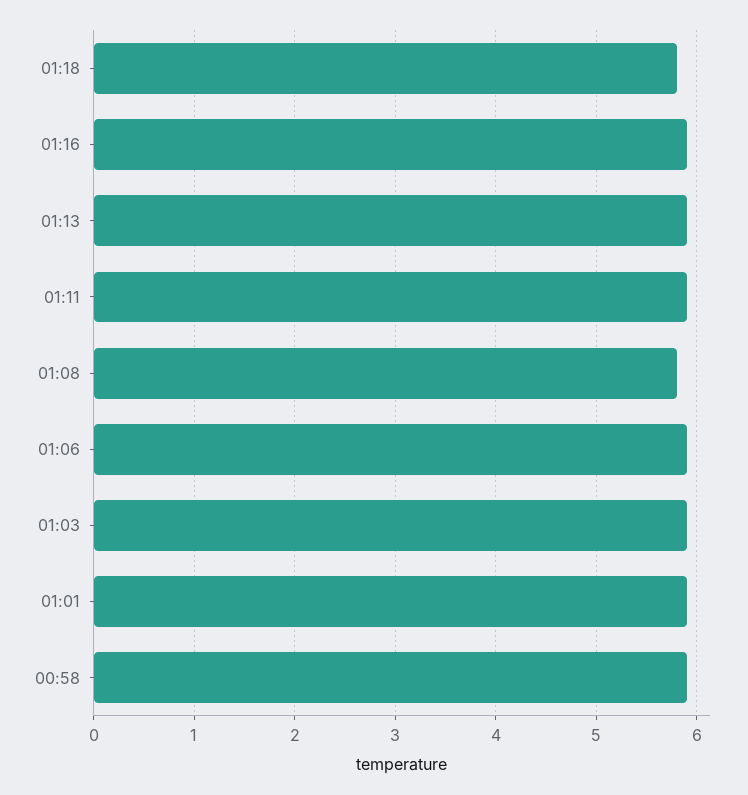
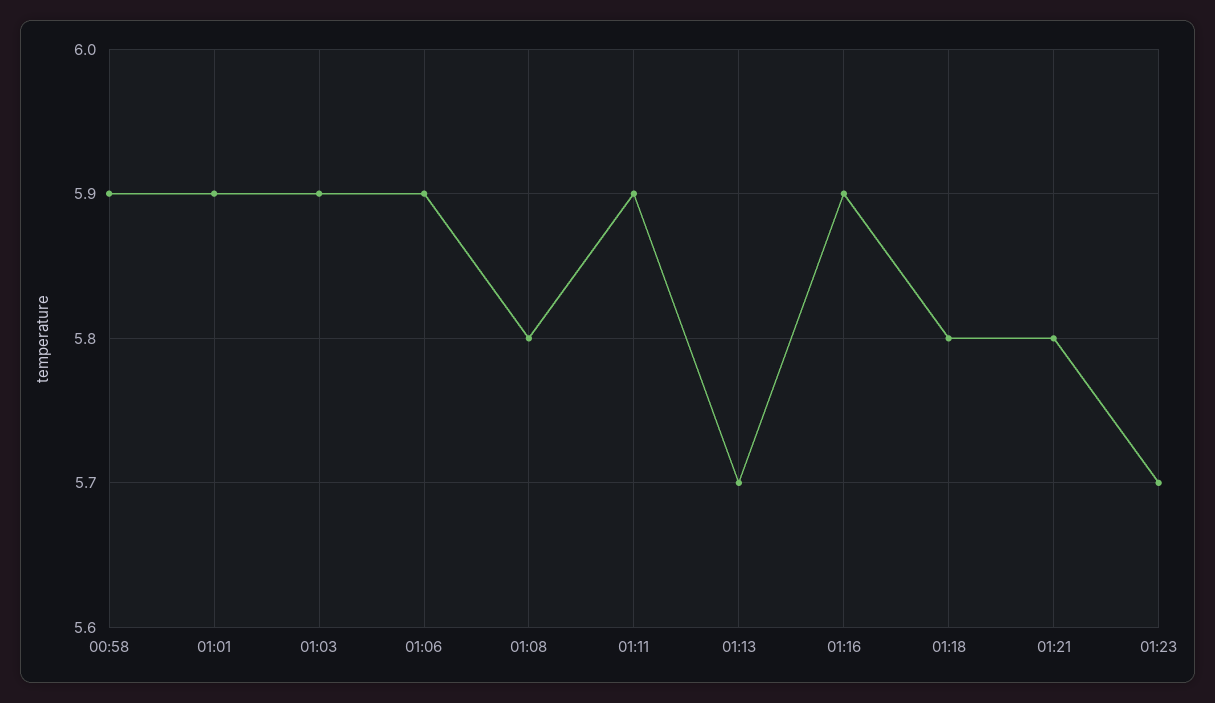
01:13: 5.9 -> 5.7
01:21: none -> 5.8
01:23: none -> 5.7

